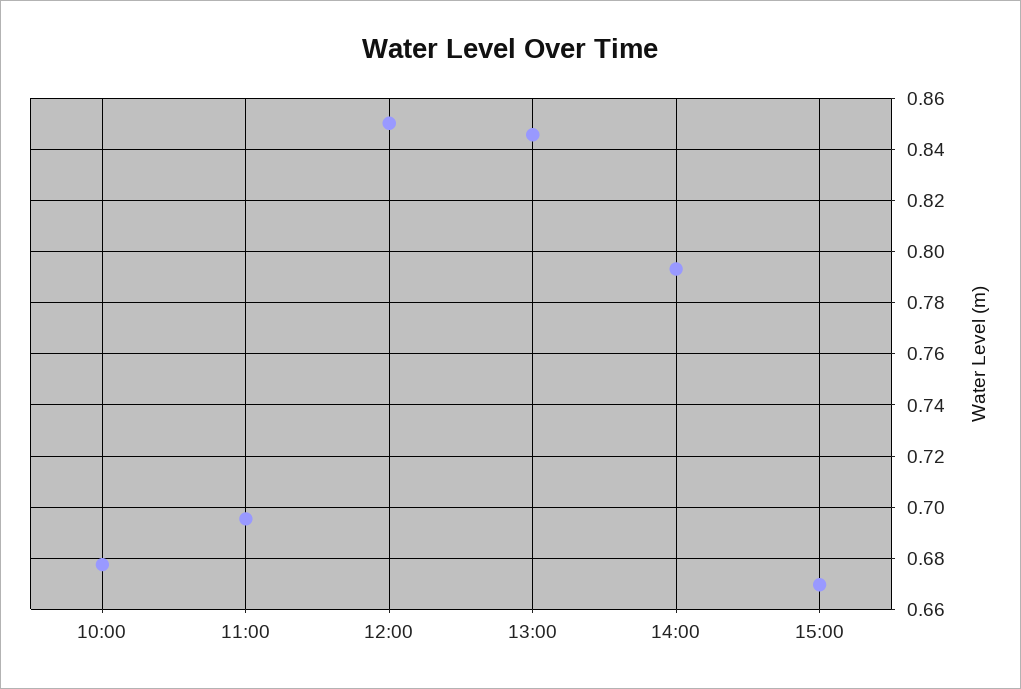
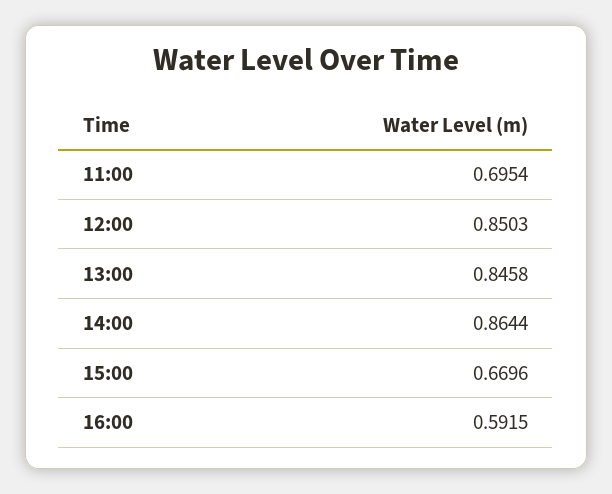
10:00: 0.6775 -> none
14:00: 0.7925 -> 0.8644
16:00: none -> 0.5915

